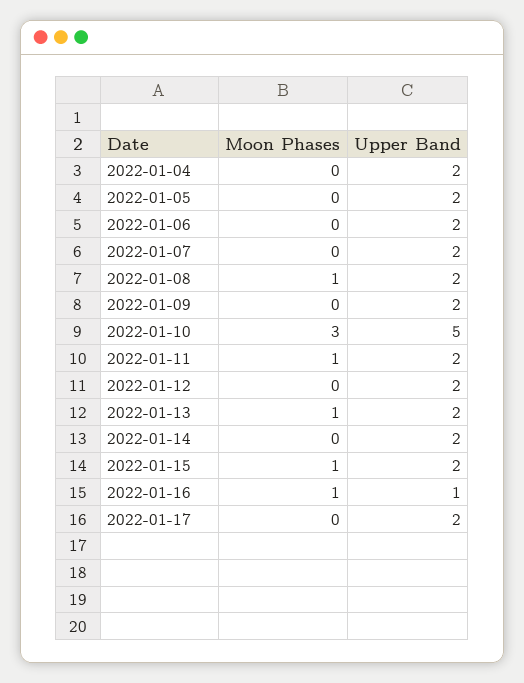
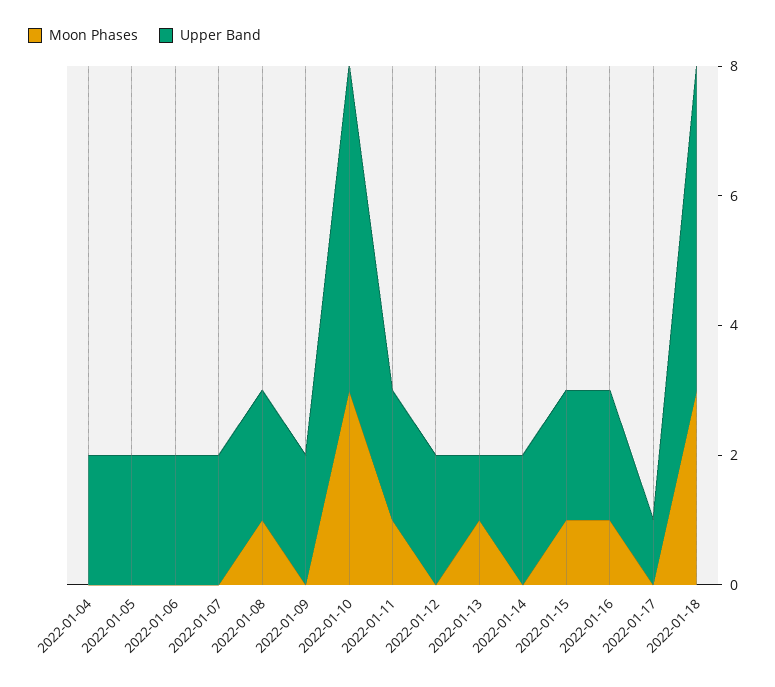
Upper Band, 2022-01-13: 2 -> 1
Upper Band, 2022-01-16: 1 -> 2
Upper Band, 2022-01-17: 2 -> 1
Moon Phases, 2022-01-18: none -> 3
Upper Band, 2022-01-18: none -> 5

